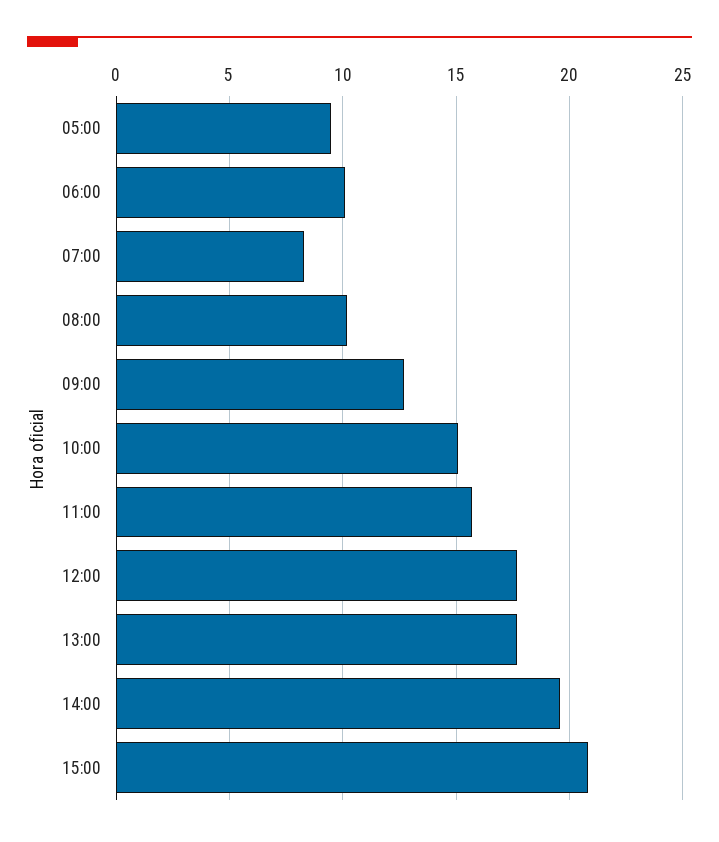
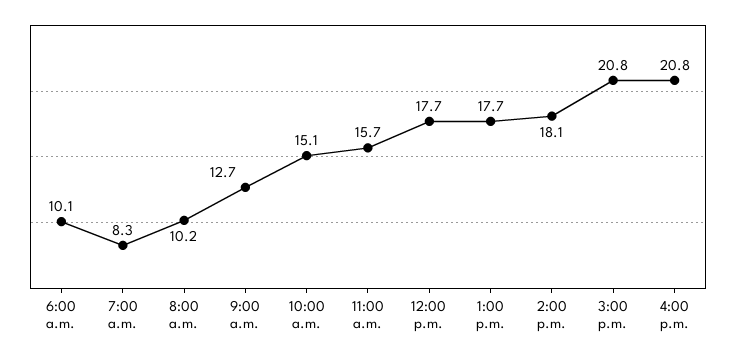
05:00: 9.5 -> none
14:00: 19.5 -> 18.1
4:00 p.m.: none -> 20.8

